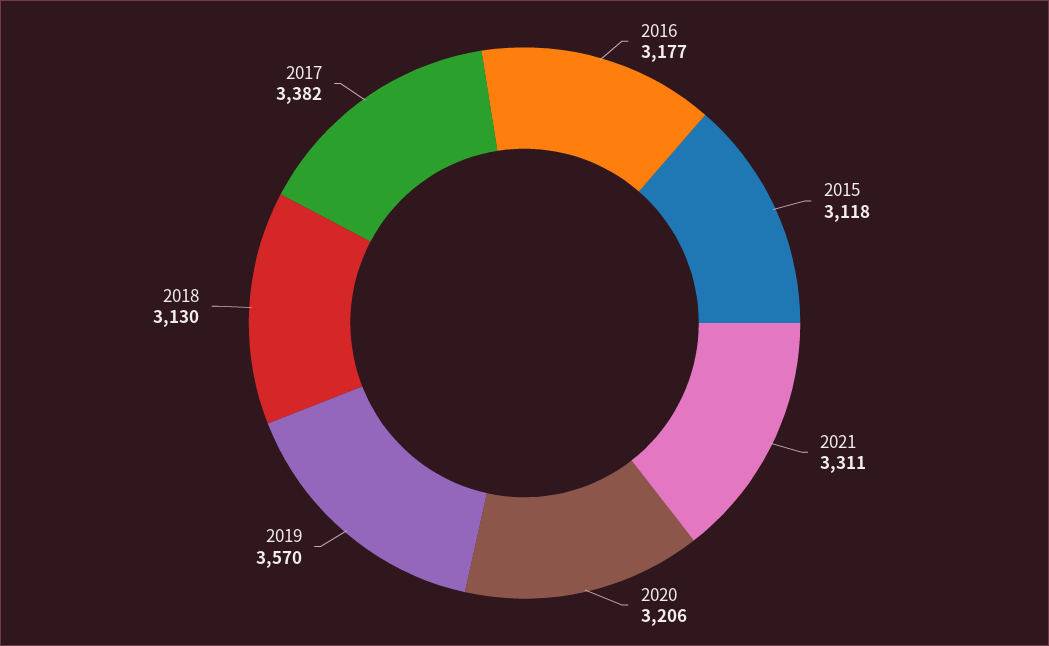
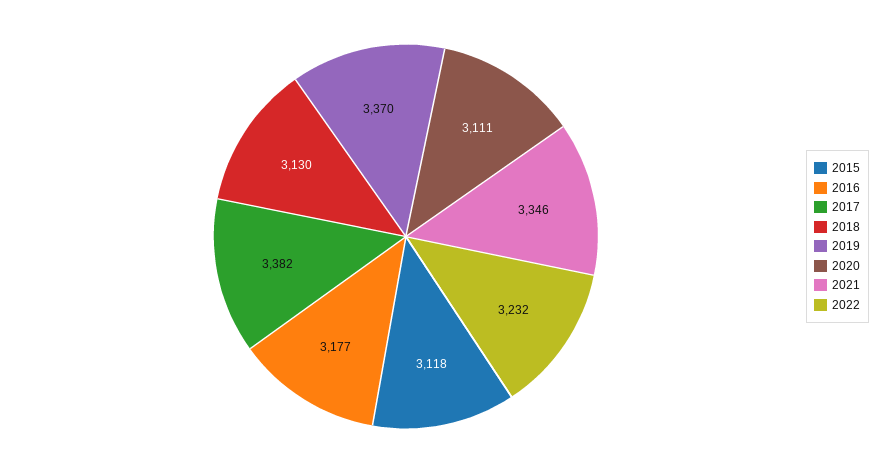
2021: 3311 -> 3346
2020: 3206 -> 3111
2019: 3570 -> 3370
2022: none -> 3232

